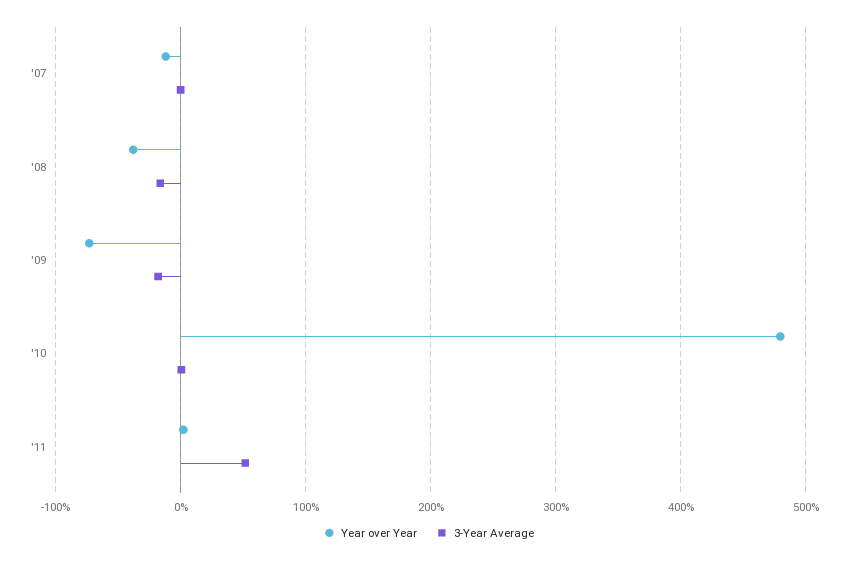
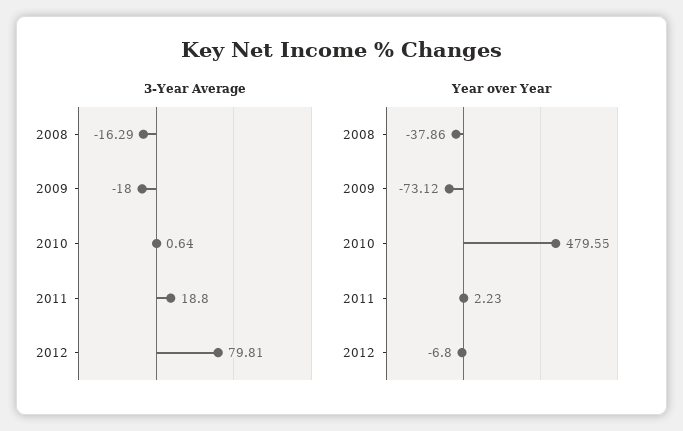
Year over Year, '07: -10 -> none
3-Year Average, '07: 0 -> none
3-Year Average, '11: 50 -> 18.8
3-Year Average, 2012: none -> 79.81
Year over Year, 2012: none -> -6.8

